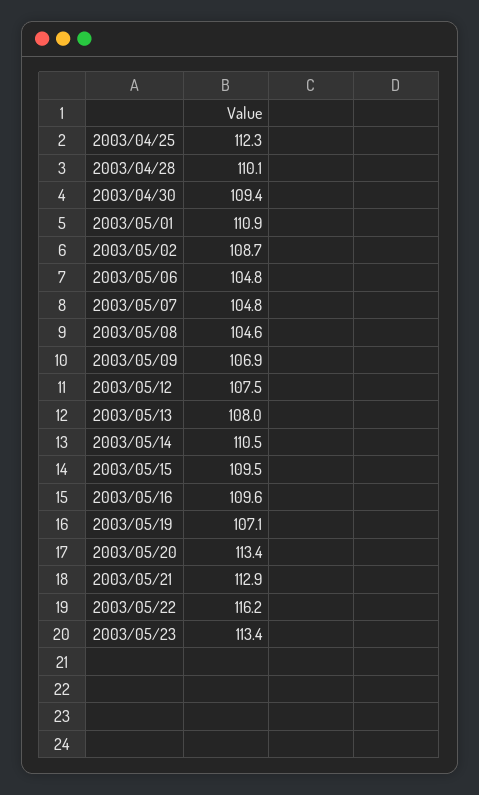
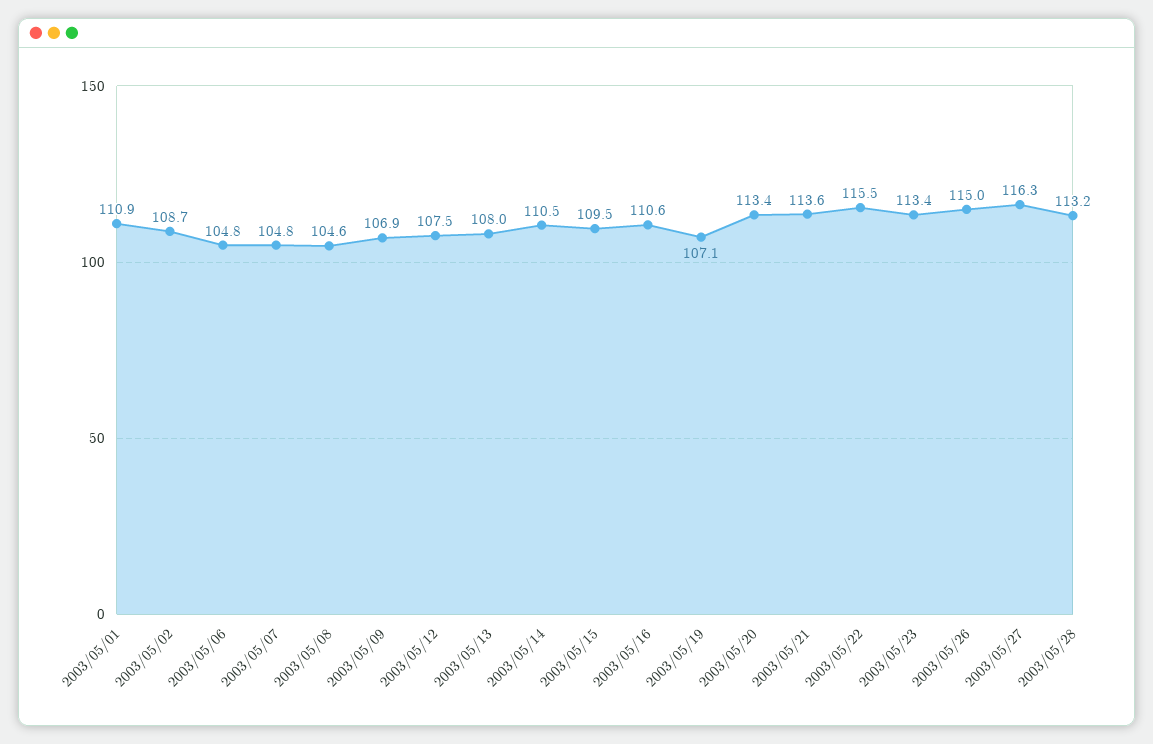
2003/04/25: 112.3 -> none
2003/04/28: 110.1 -> none
2003/04/30: 109.4 -> none
2003/05/16: 109.6 -> 110.6
2003/05/21: 112.9 -> 113.6
2003/05/22: 116.2 -> 115.5
2003/05/26: none -> 115
2003/05/27: none -> 116.3
2003/05/28: none -> 113.2

